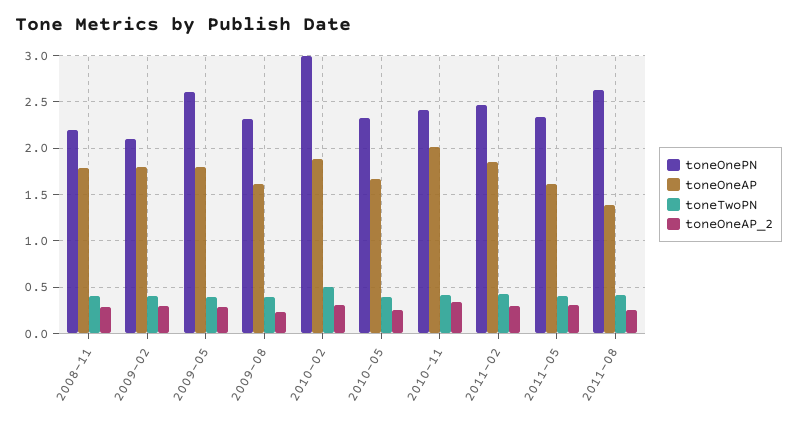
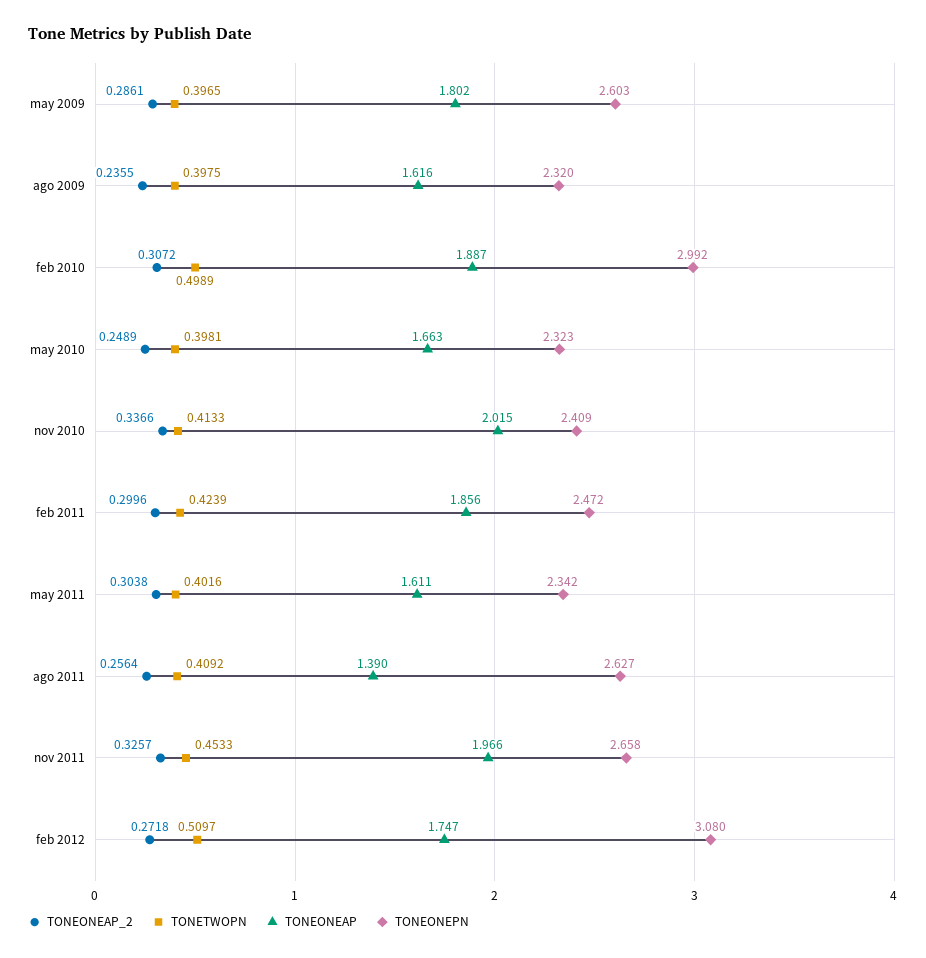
toneOnePN, 2008-11: 2.2 -> none
toneOneAP, 2008-11: 1.8 -> none
toneTwoPN, 2008-11: 0.4 -> none
toneOneAP_2, 2008-11: 0.3 -> none
toneOnePN, 2009-02: 2.1 -> none
toneOneAP, 2009-02: 1.8 -> none
toneTwoPN, 2009-02: 0.4 -> none
toneOneAP_2, 2009-02: 0.3 -> none
toneOneAP_2, nov 2011: none -> 0.3257
toneTwoPN, nov 2011: none -> 0.4533
toneOneAP, nov 2011: none -> 1.966
toneOnePN, nov 2011: none -> 2.658
toneOneAP_2, feb 2012: none -> 0.2718
toneTwoPN, feb 2012: none -> 0.5097
toneOneAP, feb 2012: none -> 1.747
toneOnePN, feb 2012: none -> 3.08

